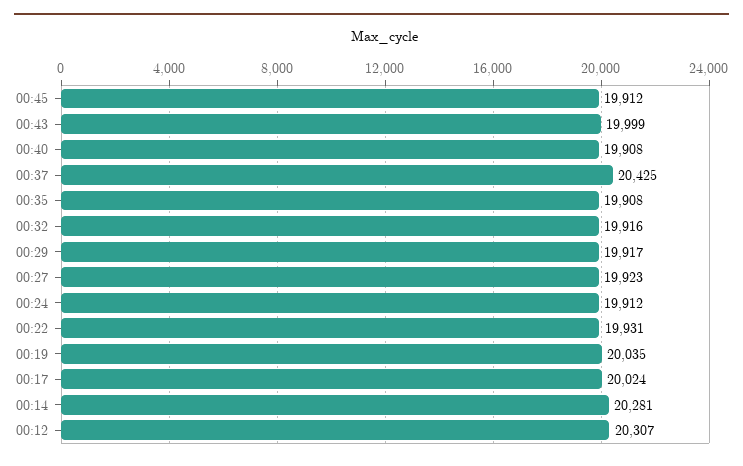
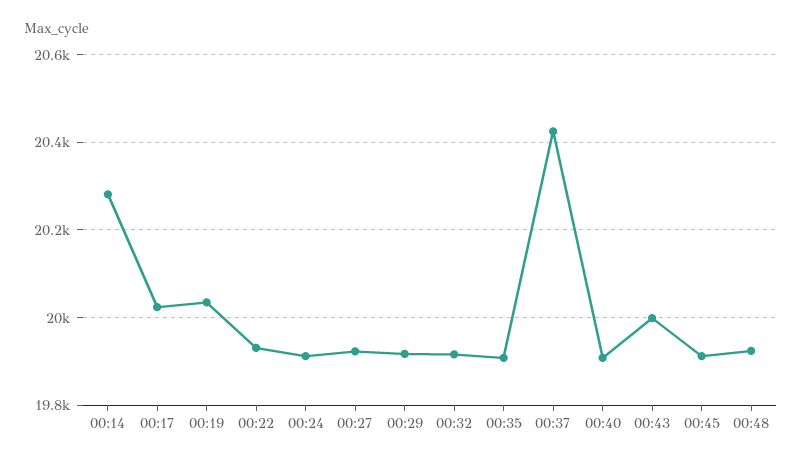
00:12: 20307 -> none
00:48: none -> 19920

